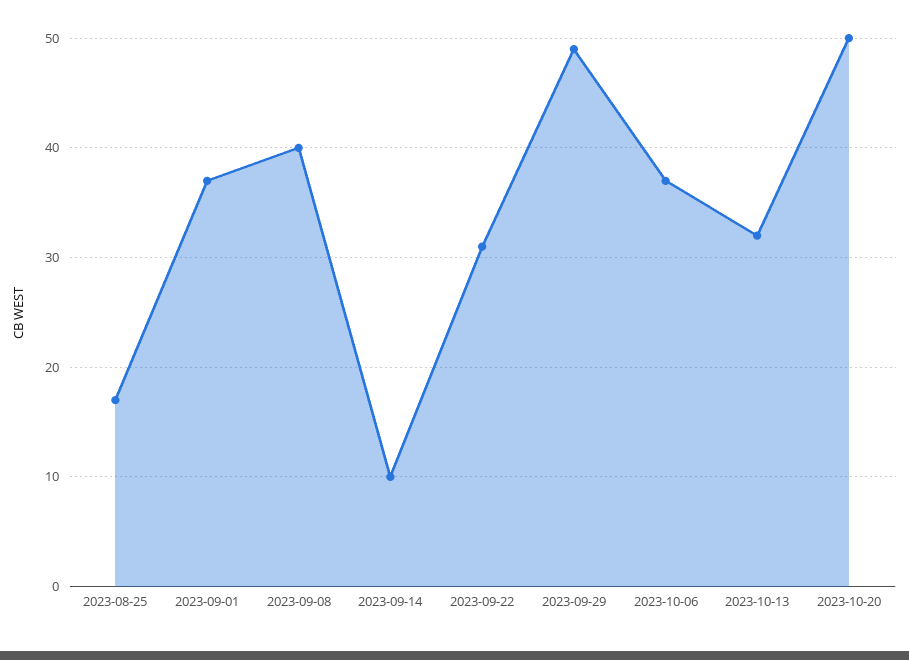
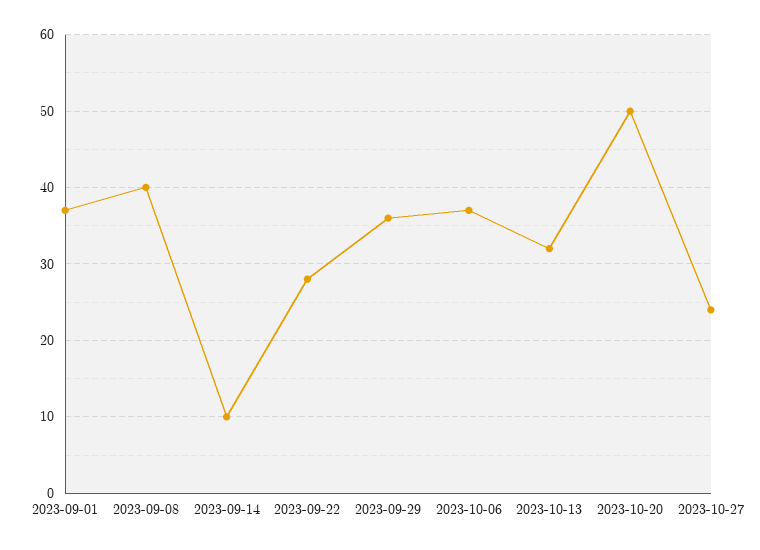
2023-08-25: 17 -> none
2023-09-22: 31 -> 28
2023-09-29: 49 -> 36
2023-10-27: none -> 24

